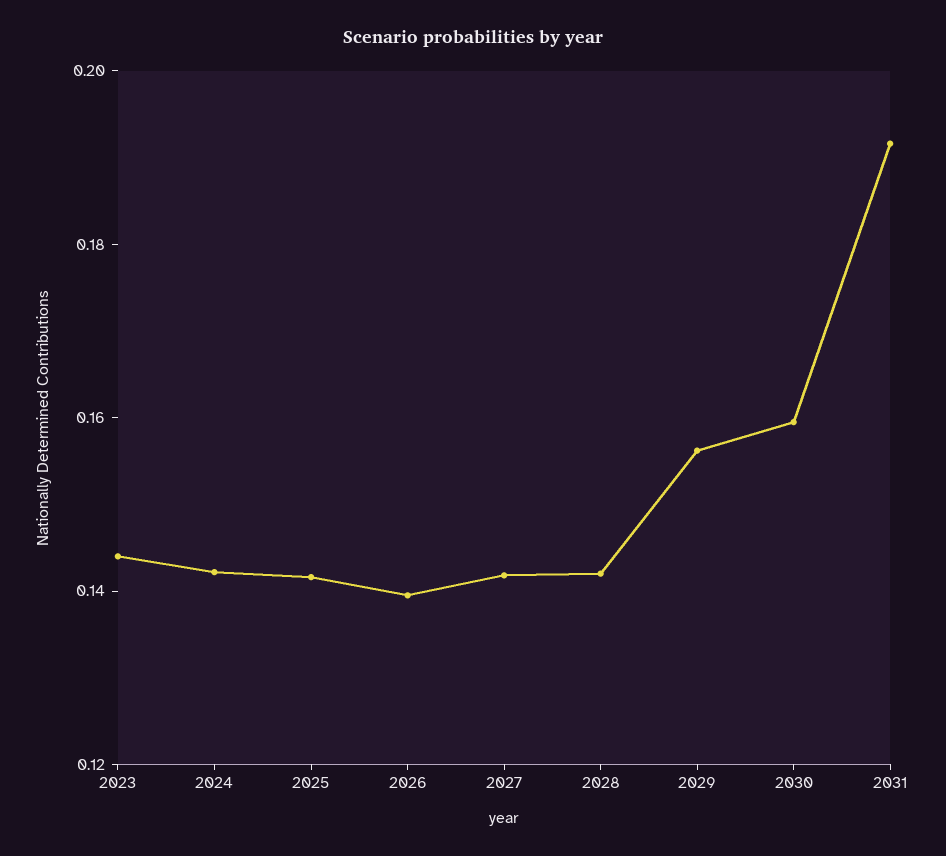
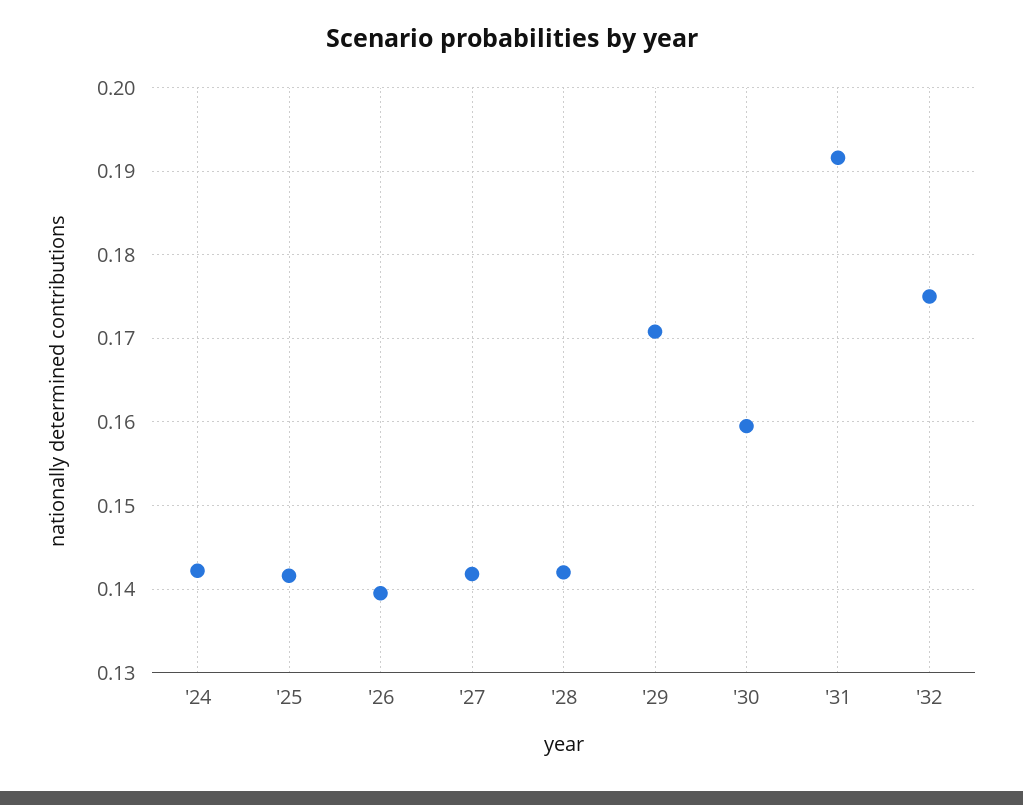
2023: 0.145 -> none
2029: 0.155 -> 0.171
'32: none -> 0.175

